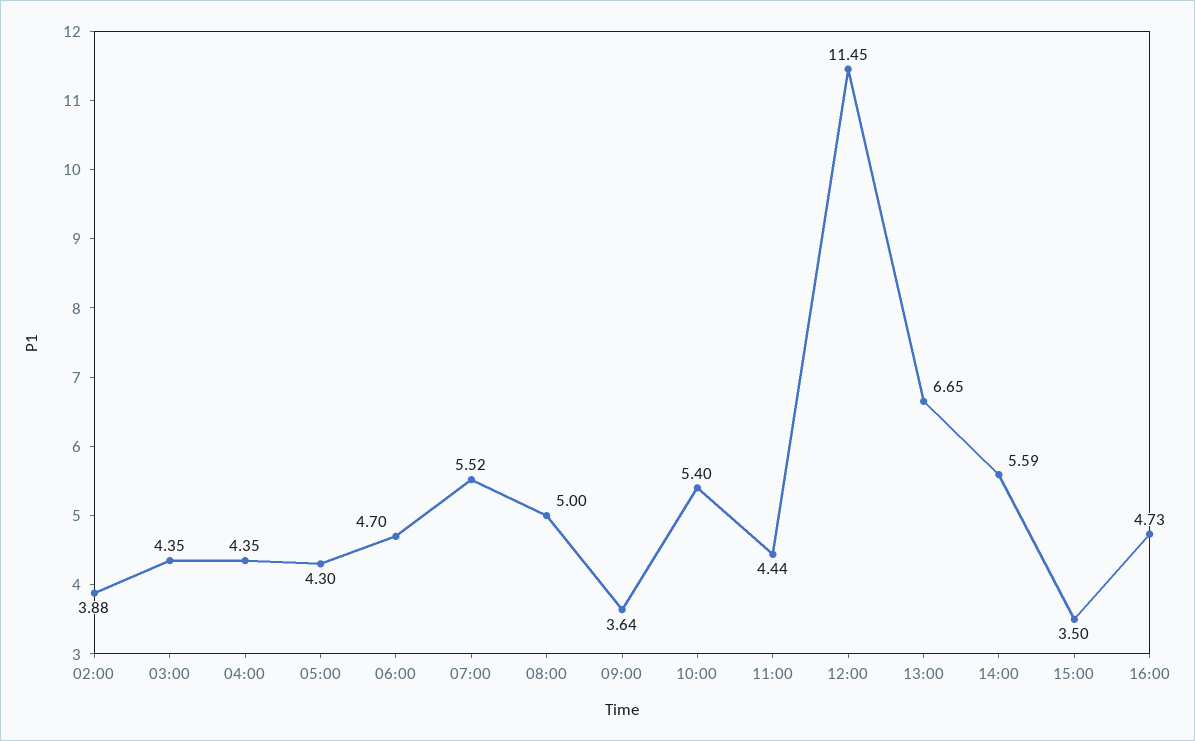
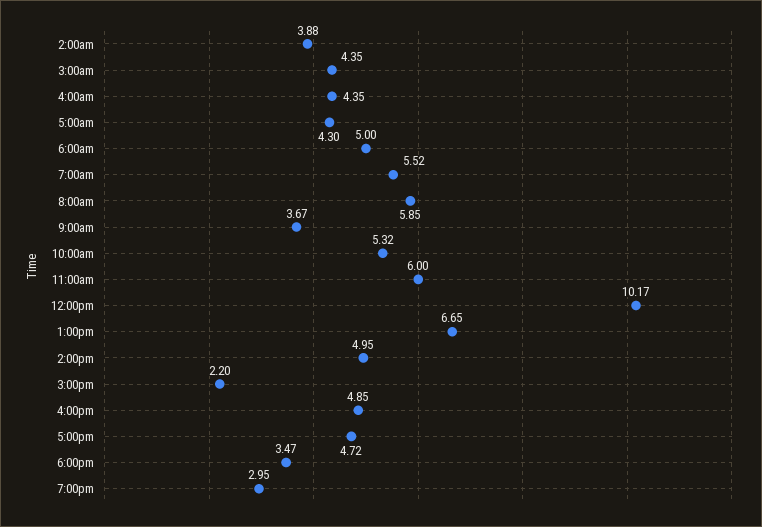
06:00: 4.7 -> 5
08:00: 5 -> 5.85
09:00: 3.64 -> 3.67
10:00: 5.4 -> 5.32
11:00: 4.44 -> 6
12:00: 11.45 -> 10.17
14:00: 5.59 -> 4.95
15:00: 3.5 -> 2.2
16:00: 4.73 -> 4.85
5:00pm: none -> 4.72
6:00pm: none -> 3.47
7:00pm: none -> 2.95

